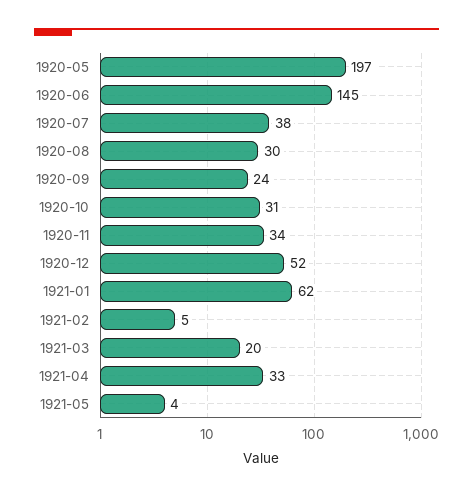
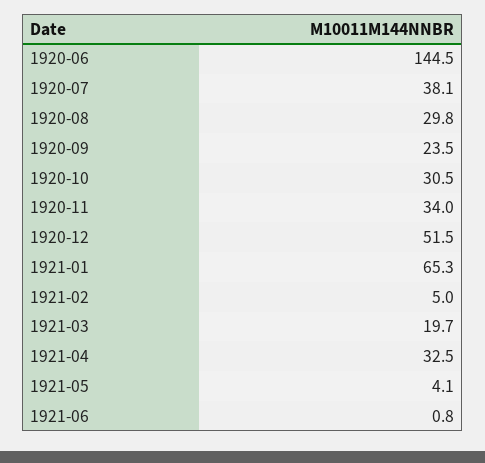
1920-05: 197 -> none
1921-01: 62 -> 65.3
1921-06: none -> 0.8

